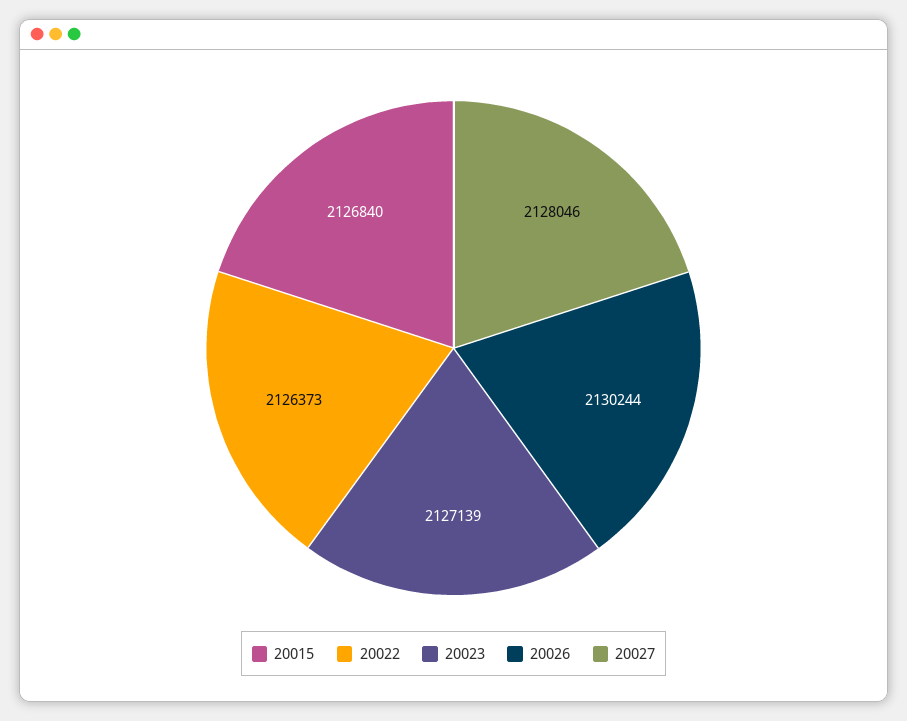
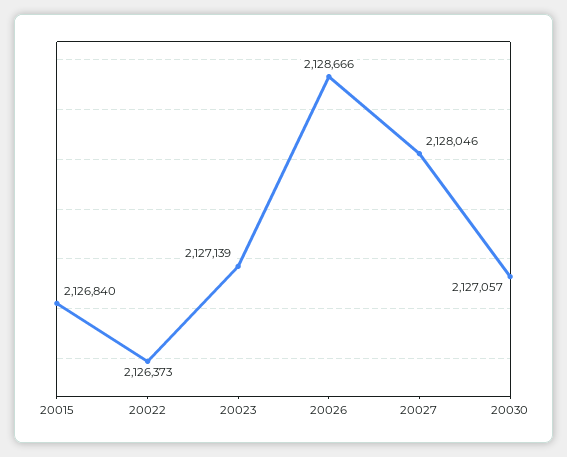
20026: 2130244 -> 2128666
20030: none -> 2127057

